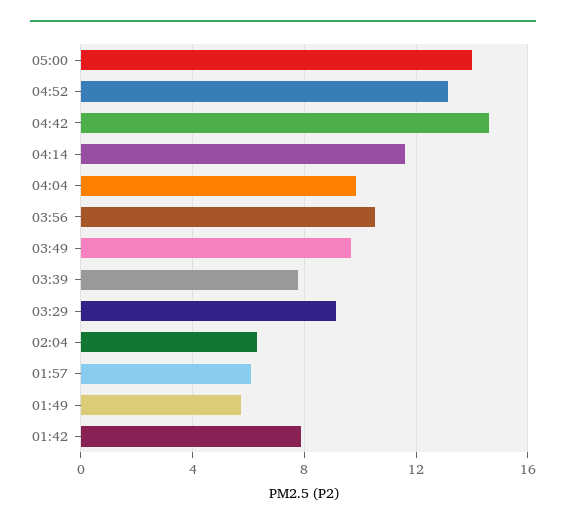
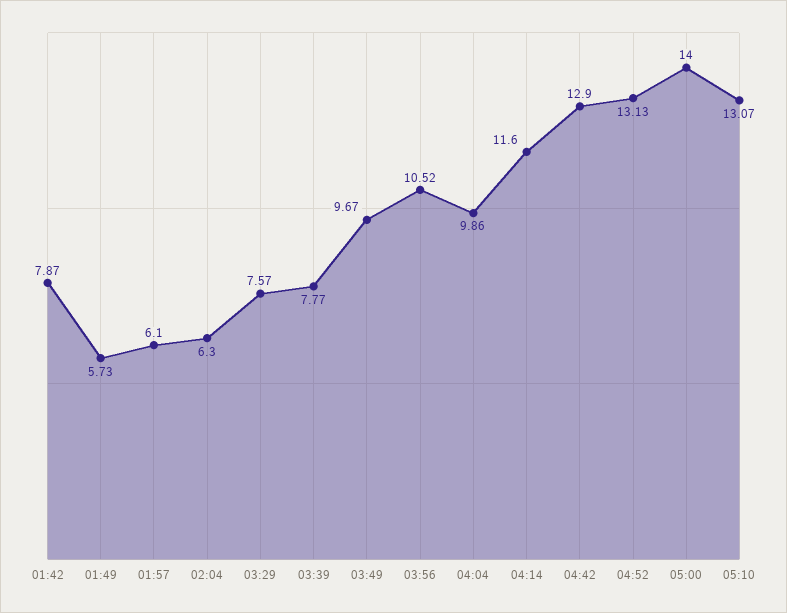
04:42: 14.5 -> 12.9
03:29: 9 -> 7.57
05:10: none -> 13.07

